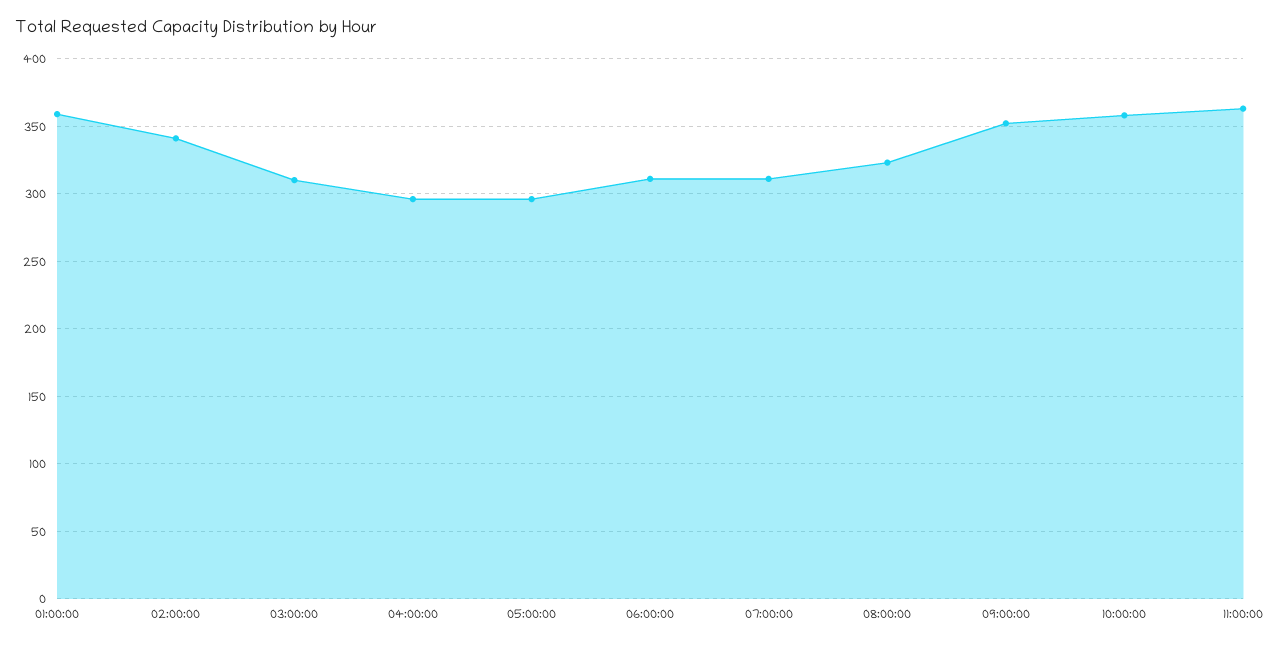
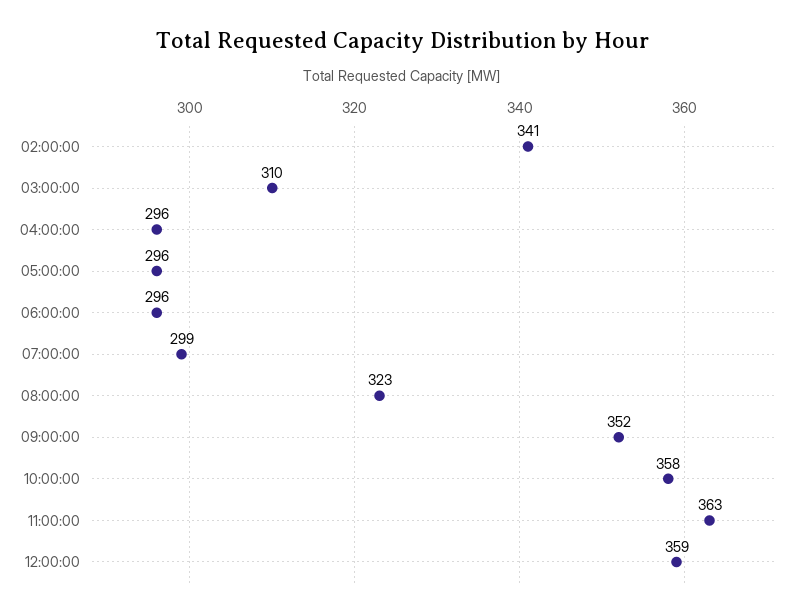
01:00:00: 360 -> none
06:00:00: 310 -> 296
07:00:00: 310 -> 299
12:00:00: none -> 359

